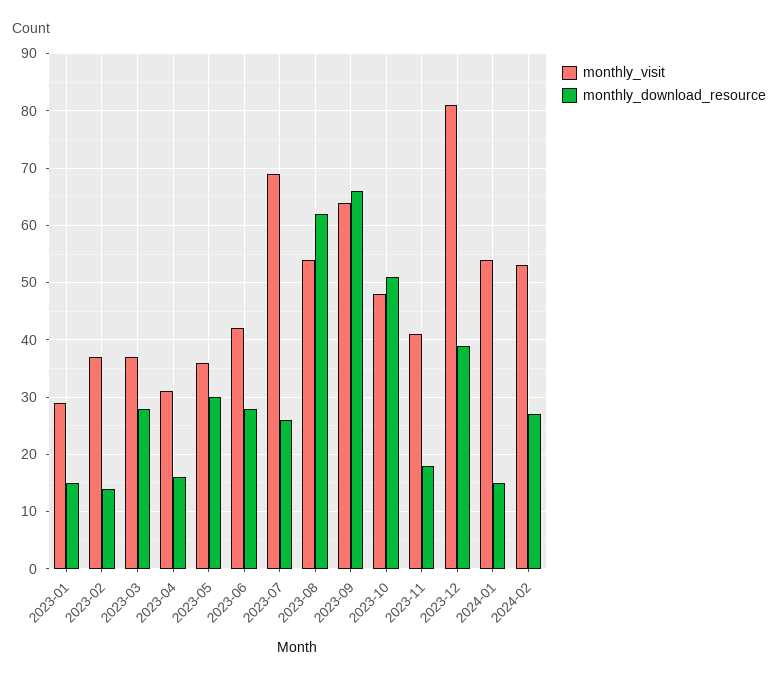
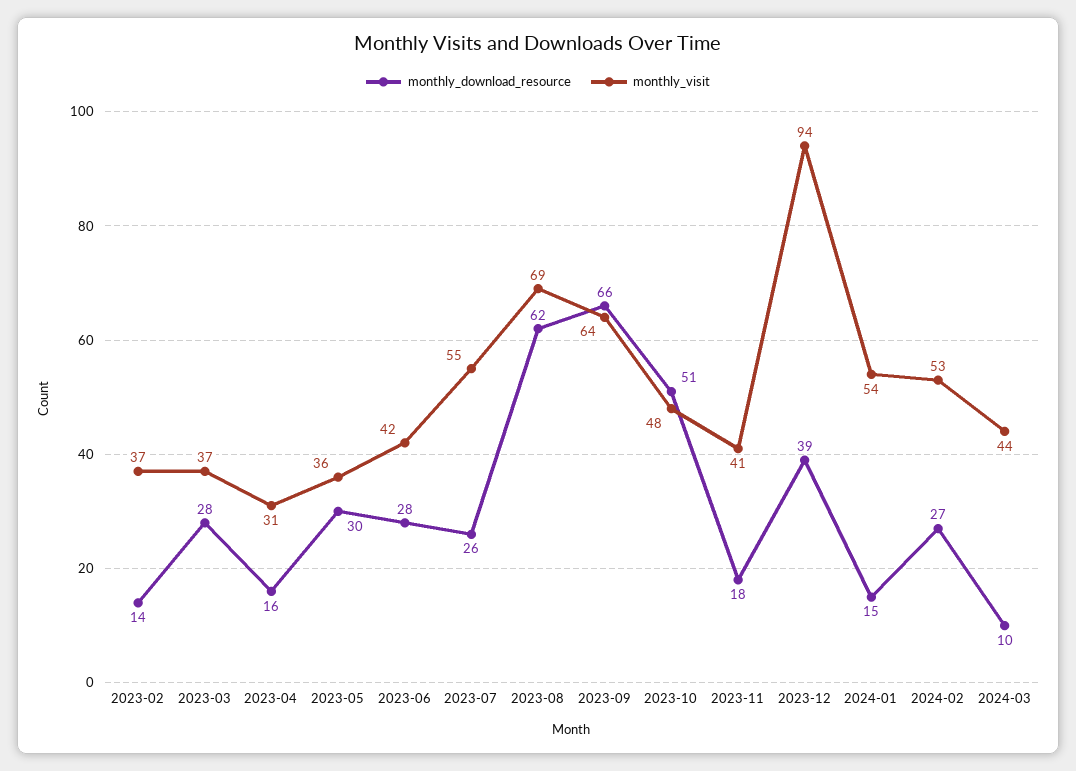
monthly_visit, 2023-01: 30 -> none
monthly_download_resource, 2023-01: 15 -> none
monthly_visit, 2023-07: 70 -> 55
monthly_visit, 2023-08: 55 -> 69
monthly_visit, 2023-12: 80 -> 94
monthly_download_resource, 2024-03: none -> 10
monthly_visit, 2024-03: none -> 44

